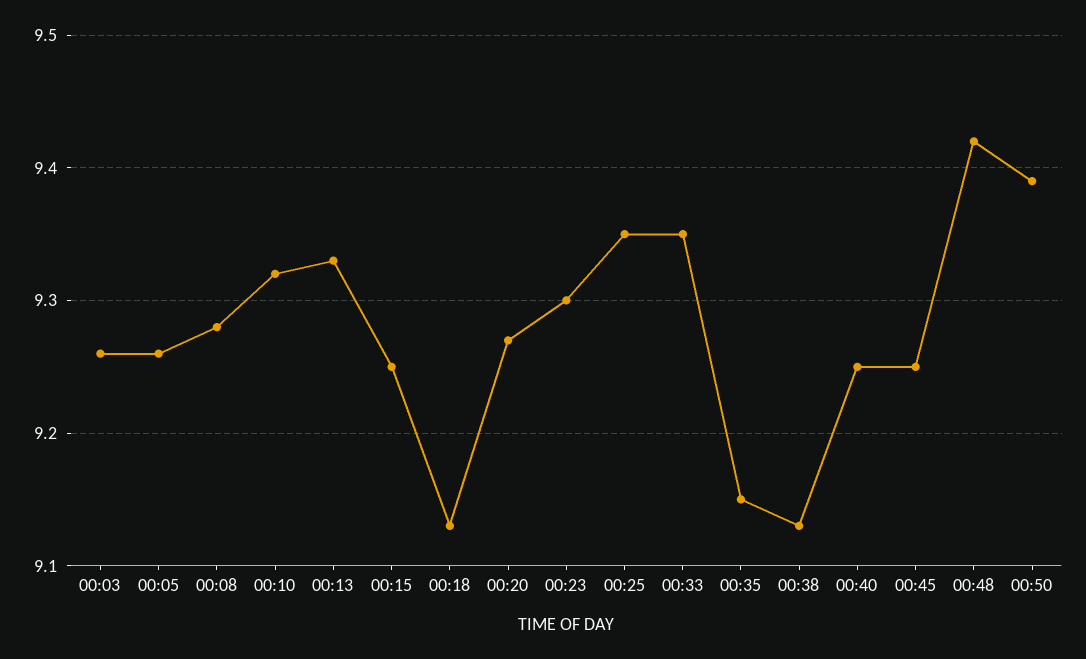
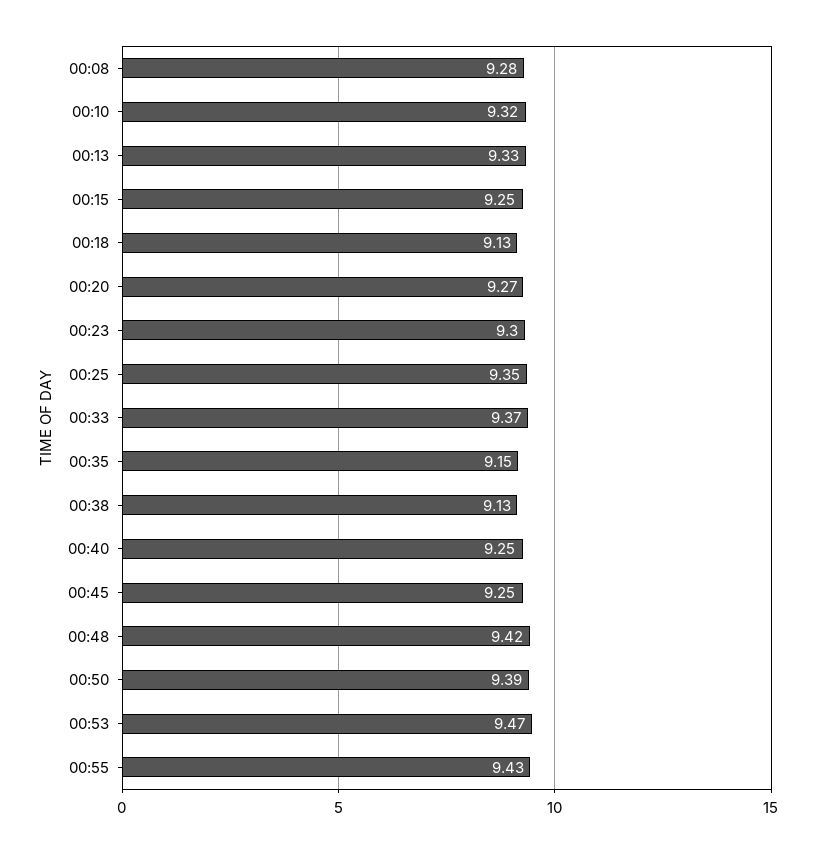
00:03: 9.26 -> none
00:05: 9.26 -> none
00:33: 9.35 -> 9.37
00:53: none -> 9.47
00:55: none -> 9.43

